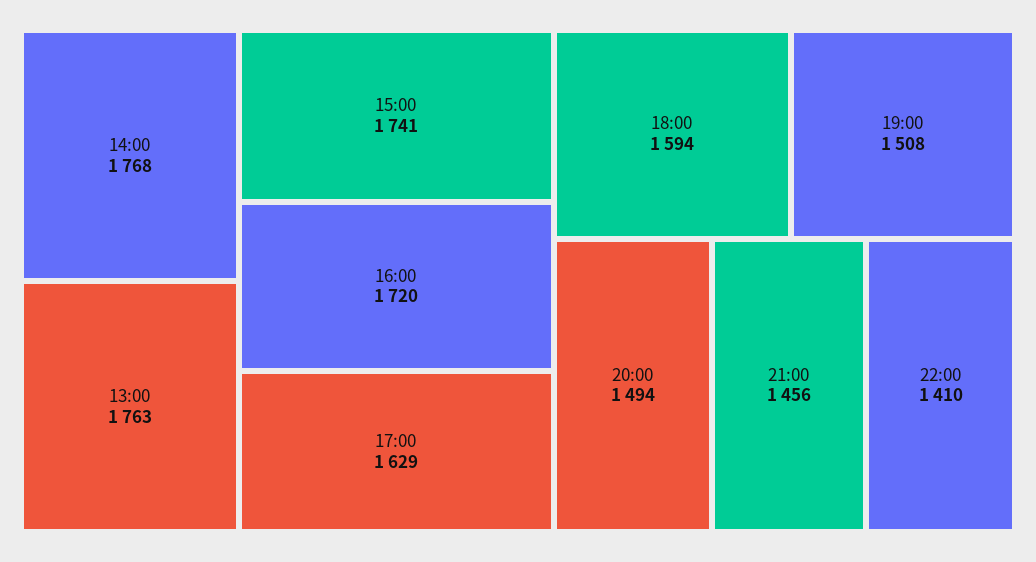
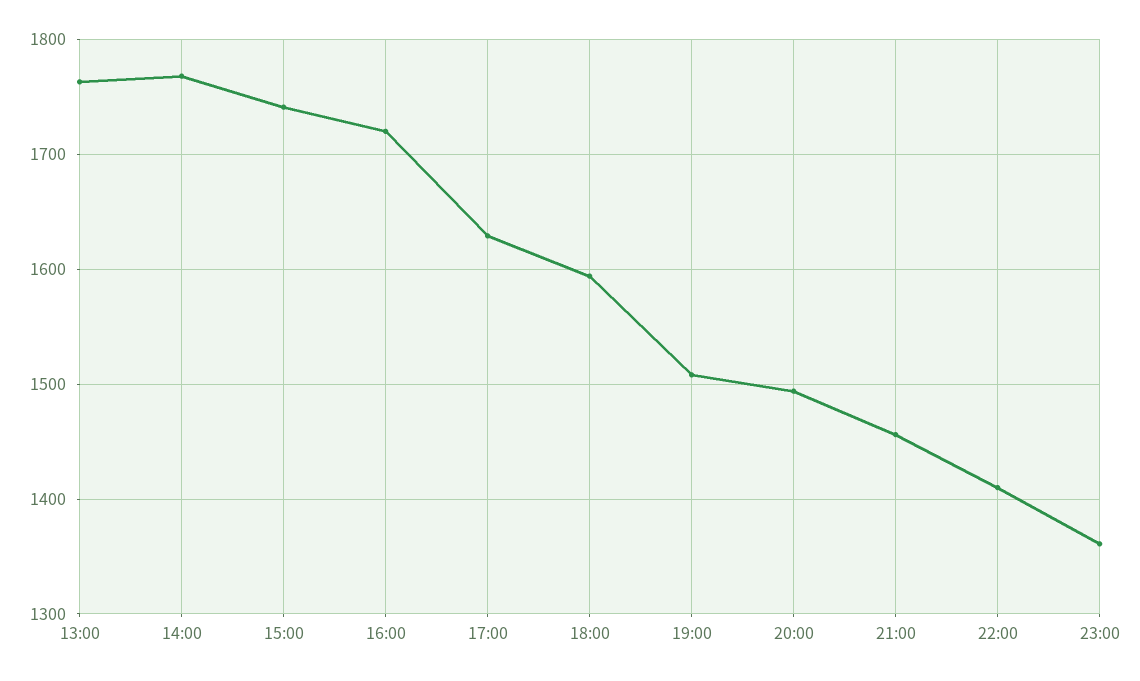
23:00: none -> 1360

